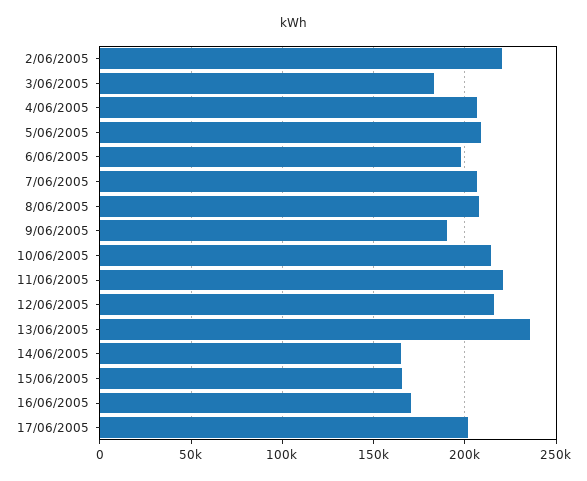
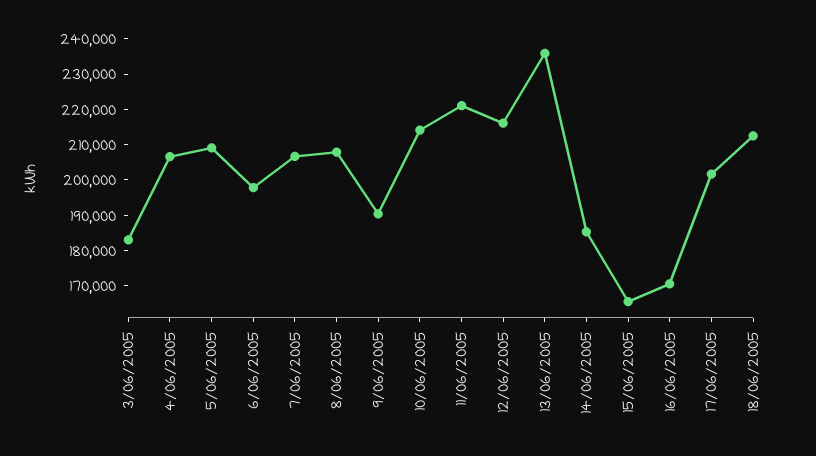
2/06/2005: 220000 -> none
14/06/2005: 165000 -> 185000
18/06/2005: none -> 212500

